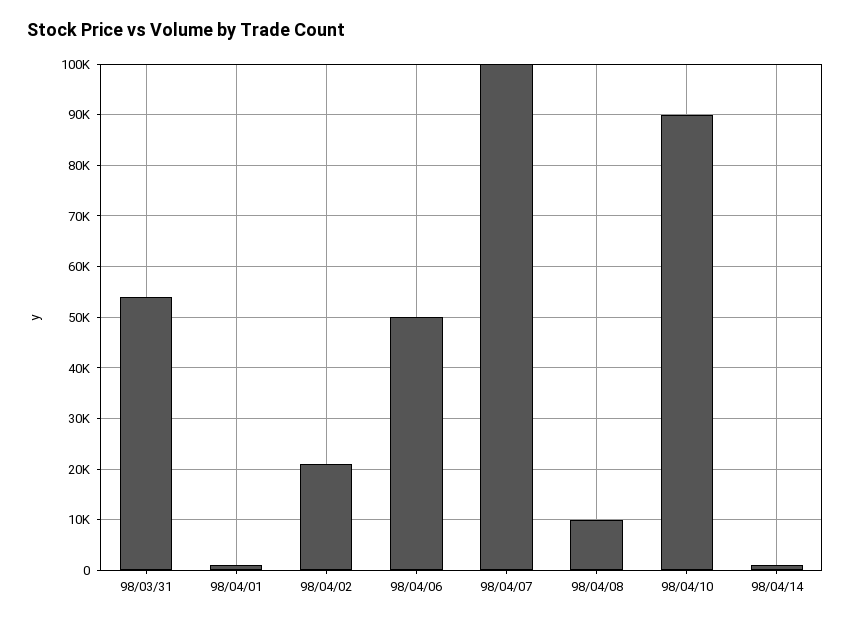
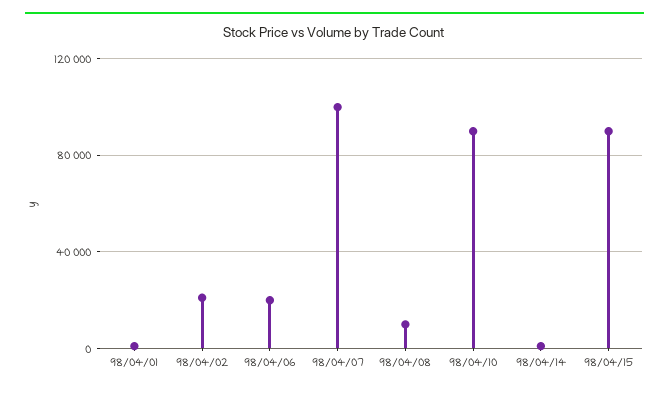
98/03/31: 54000 -> none
98/04/06: 50000 -> 20000
98/04/15: none -> 90000

